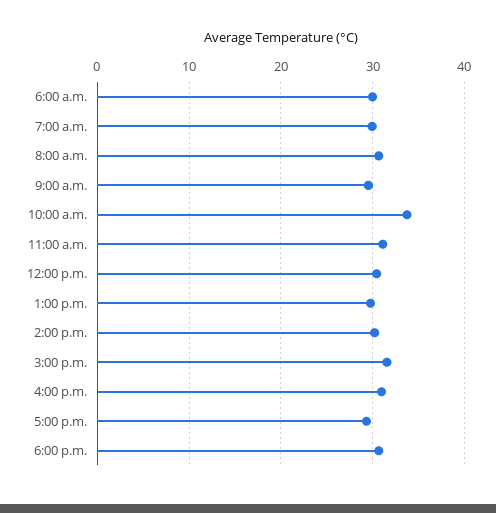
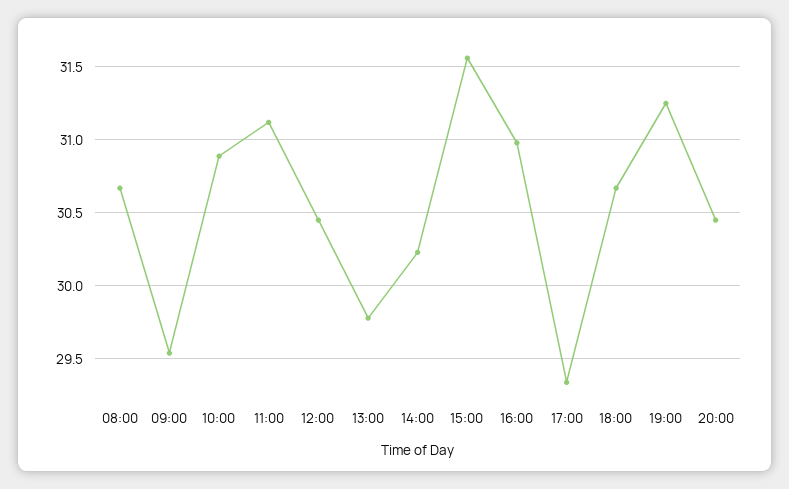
6:00 a.m.: 30 -> none
7:00 a.m.: 30 -> none
10:00 a.m.: 34 -> 30.9
19:00: none -> 31.25
20:00: none -> 30.45

